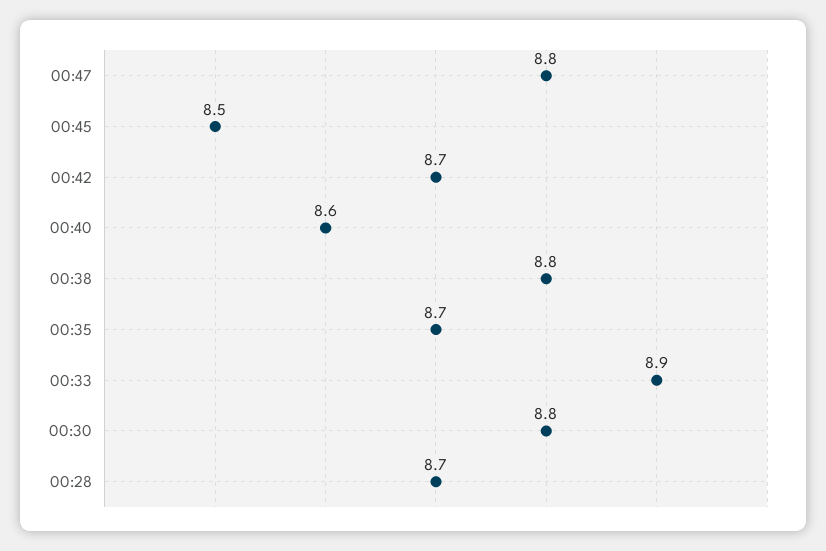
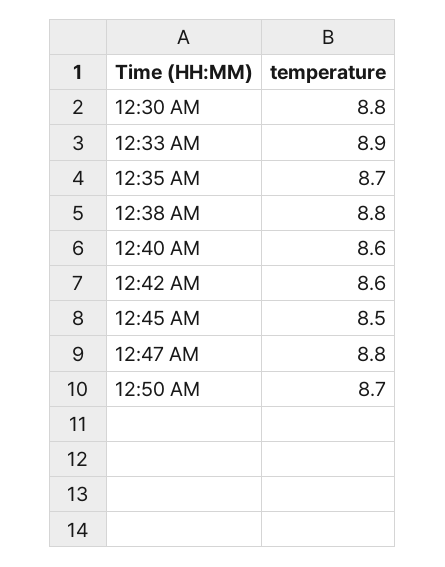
00:42: 8.7 -> 8.6
00:28: 8.7 -> none
12:50 AM: none -> 8.7

